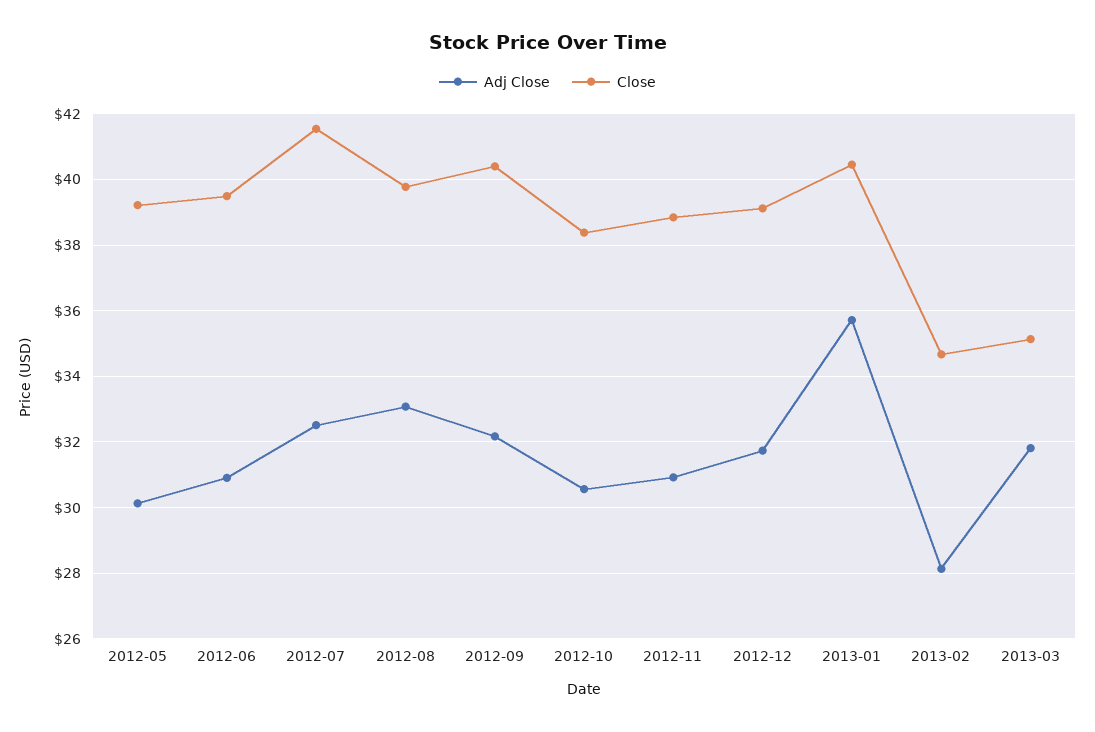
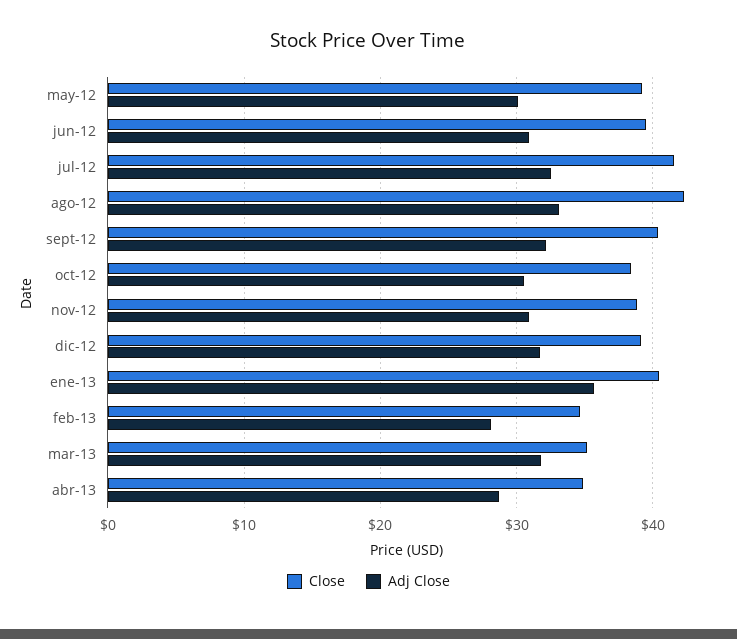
Close, 2012-08: 39.8 -> 42
Close, abr-13: none -> 35
Adj Close, abr-13: none -> 29

